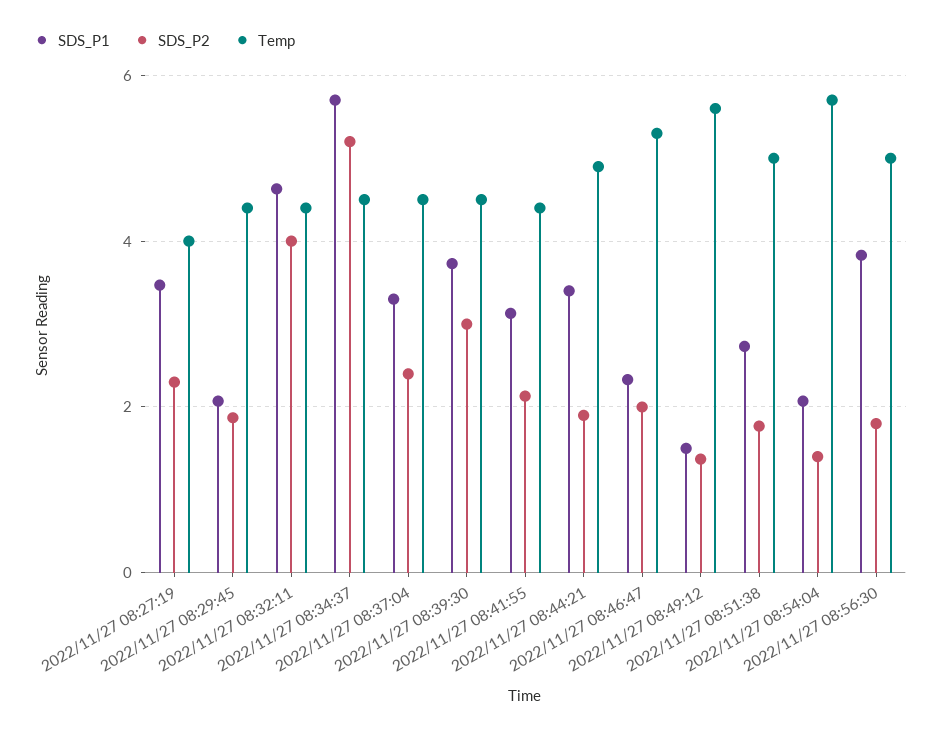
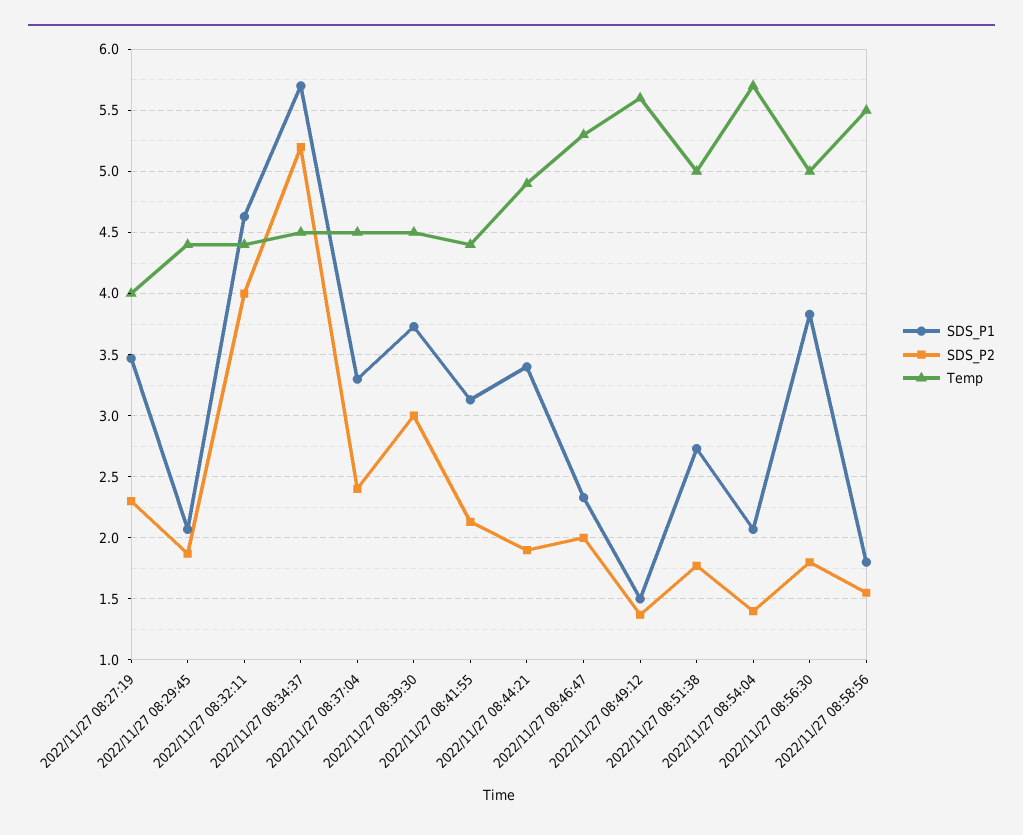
SDS_P1, 2022/11/27 08:58:56: none -> 1.8
SDS_P2, 2022/11/27 08:58:56: none -> 1.55
Temp, 2022/11/27 08:58:56: none -> 5.5

